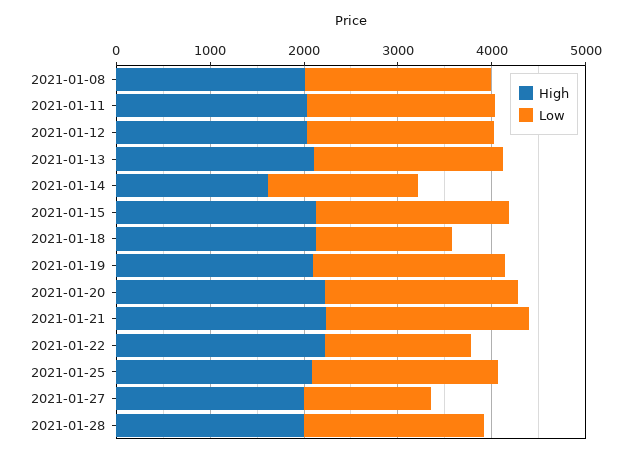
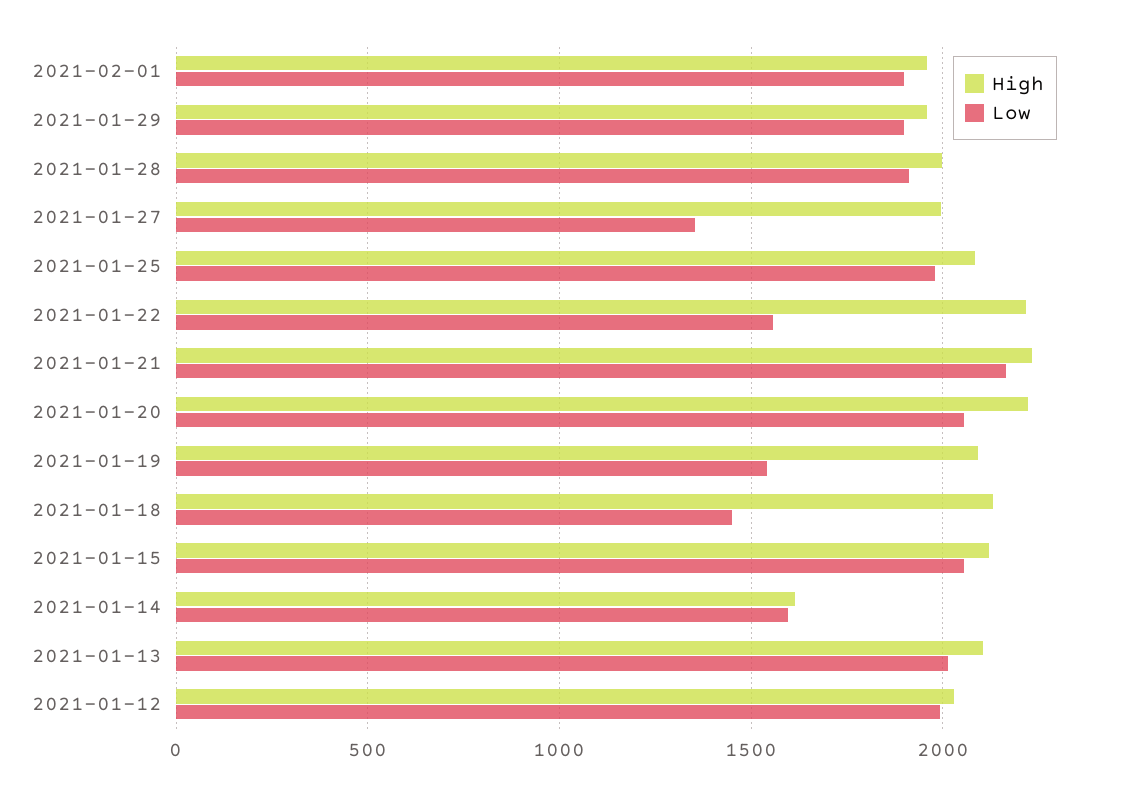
High, 2021-01-08: 2000 -> none
Low, 2021-01-08: 2000 -> none
High, 2021-01-11: 2000 -> none
Low, 2021-01-11: 2000 -> none
Low, 2021-01-19: 2000 -> 1550
High, 2021-02-01: none -> 1950
Low, 2021-02-01: none -> 1900
High, 2021-01-29: none -> 1950
Low, 2021-01-29: none -> 1900

